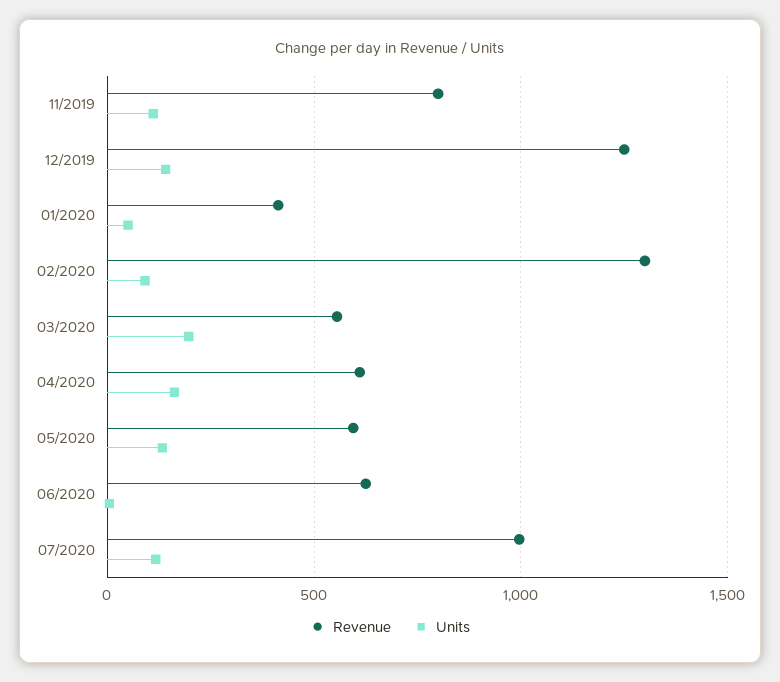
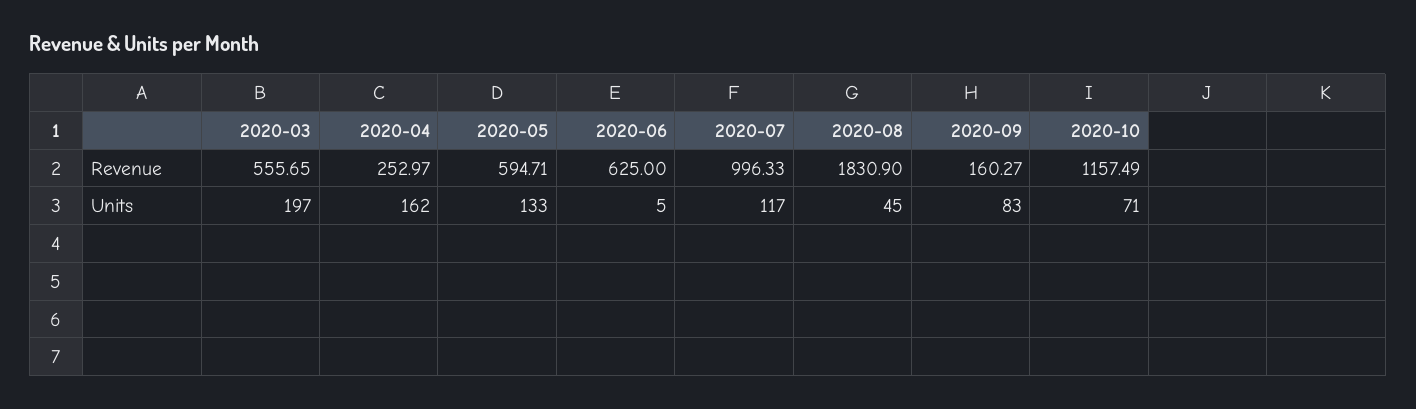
Revenue, 11/2019: 800 -> none
Units, 11/2019: 100 -> none
Revenue, 12/2019: 1250 -> none
Units, 12/2019: 150 -> none
Revenue, 01/2020: 400 -> none
Units, 01/2020: 50 -> none
Revenue, 02/2020: 1300 -> none
Units, 02/2020: 100 -> none
Revenue, 04/2020: 600 -> 252.97
Revenue, 2020-08: none -> 1830.9
Revenue, 2020-09: none -> 160.27
Revenue, 2020-10: none -> 1157.49
Units, 2020-08: none -> 45
Units, 2020-09: none -> 83
Units, 2020-10: none -> 71

